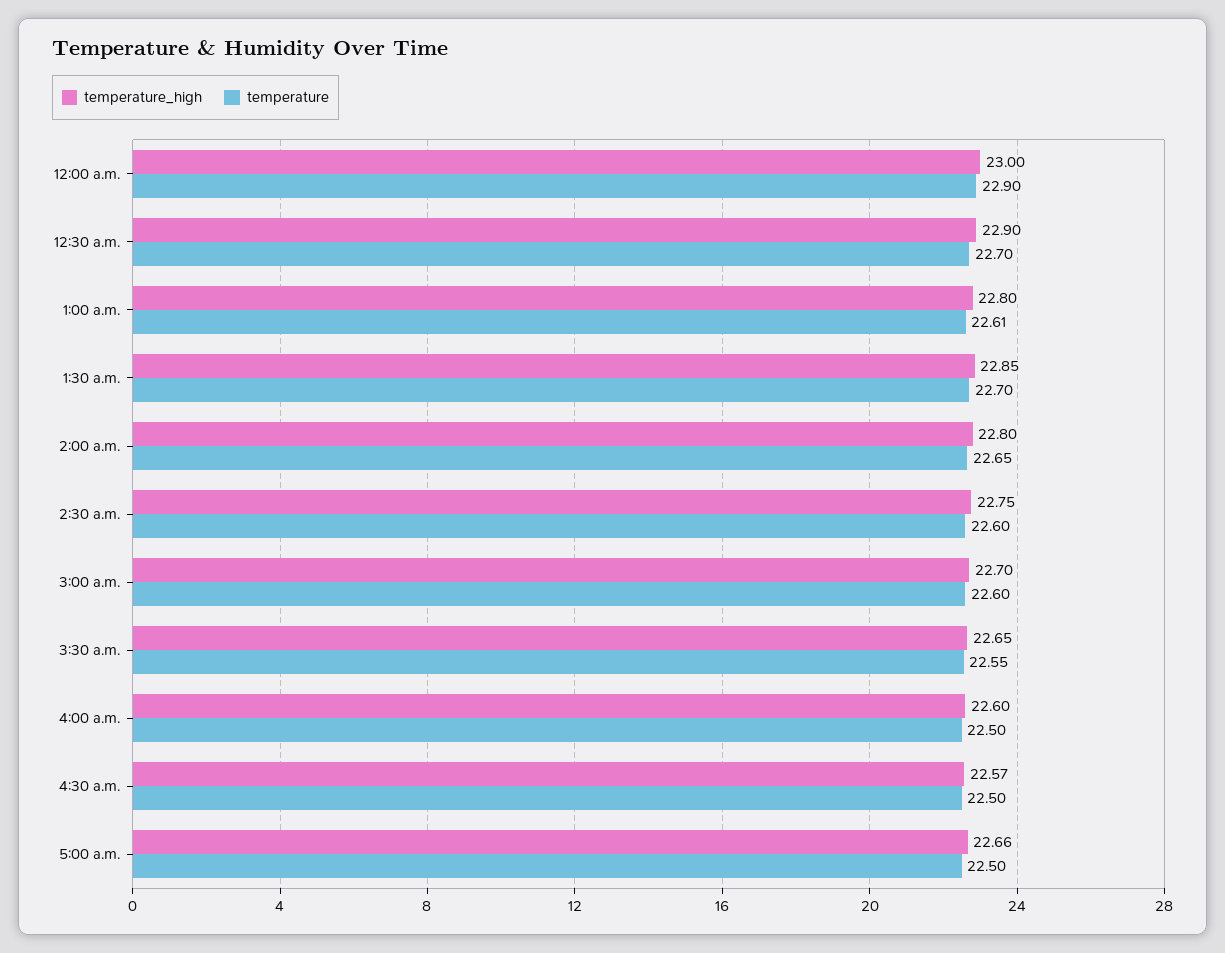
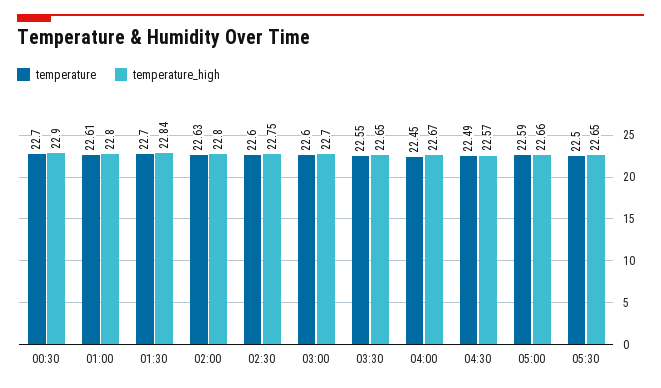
temperature_high, 12:00 a.m.: 23 -> none
temperature, 12:00 a.m.: 22.9 -> none
temperature_high, 1:30 a.m.: 22.85 -> 22.84
temperature, 2:00 a.m.: 22.65 -> 22.63
temperature_high, 4:00 a.m.: 22.6 -> 22.67
temperature, 4:00 a.m.: 22.5 -> 22.45
temperature, 4:30 a.m.: 22.5 -> 22.49
temperature, 5:00 a.m.: 22.5 -> 22.59
temperature, 05:30: none -> 22.5
temperature_high, 05:30: none -> 22.65

